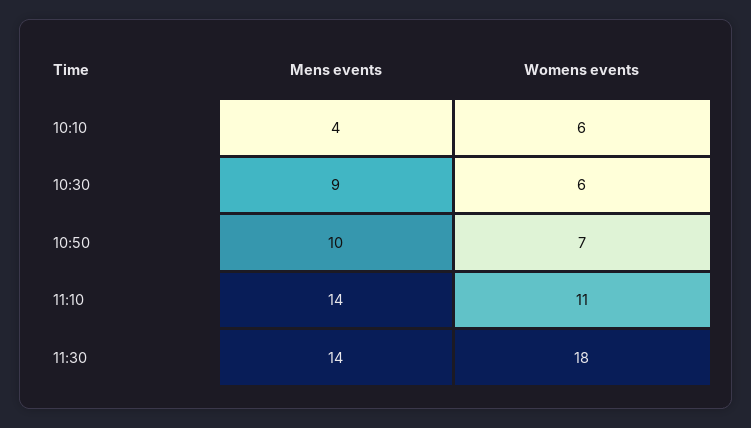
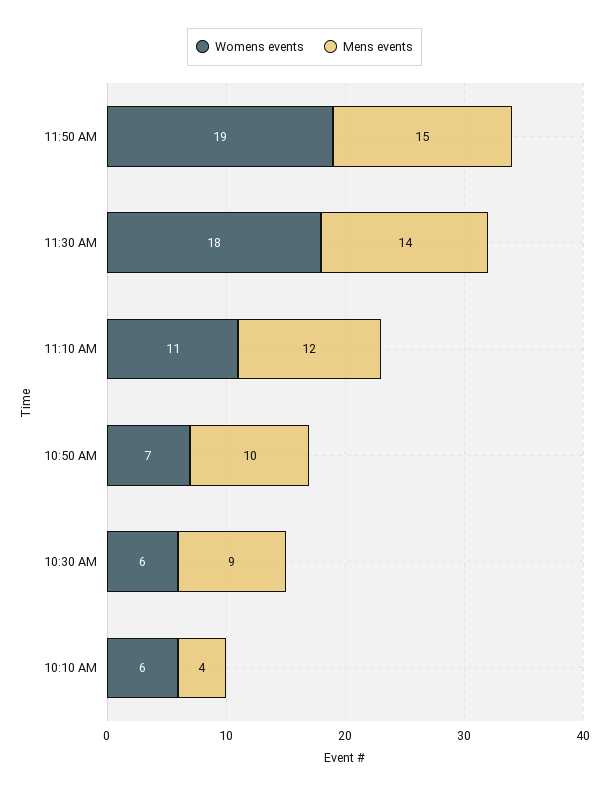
Mens events, 11:10: 14 -> 12
Womens events, 11:50 AM: none -> 19
Mens events, 11:50 AM: none -> 15

